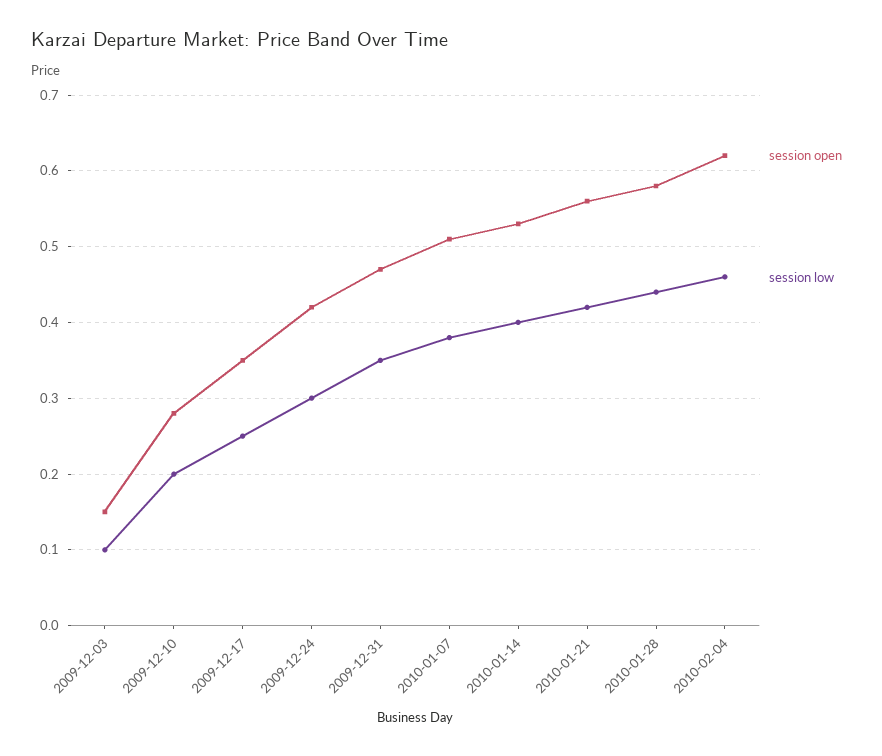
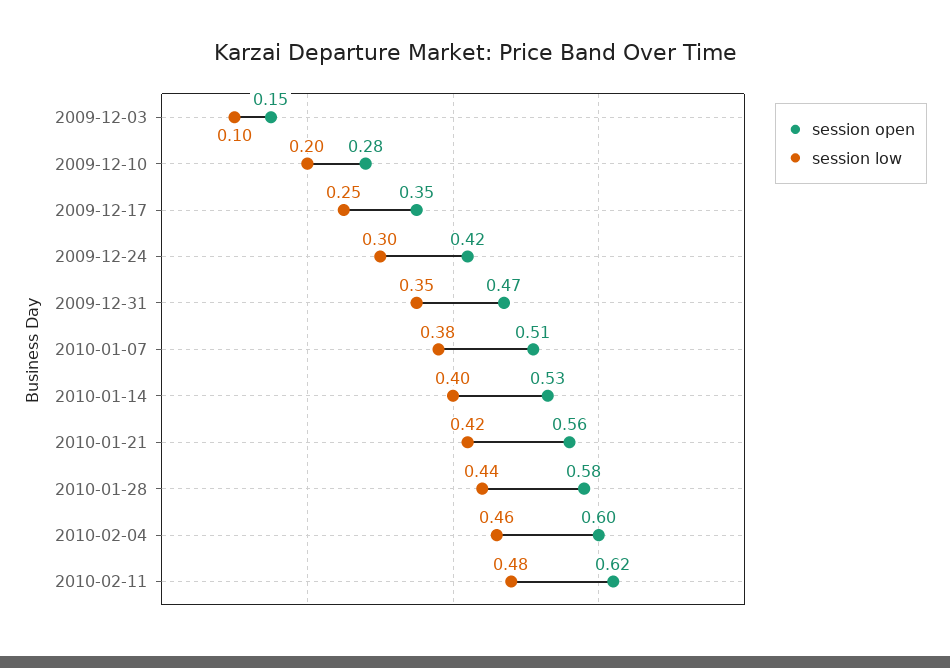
session open, 2010-02-04: 0.62 -> 0.6
session open, 2010-02-11: none -> 0.62
session low, 2010-02-11: none -> 0.48

